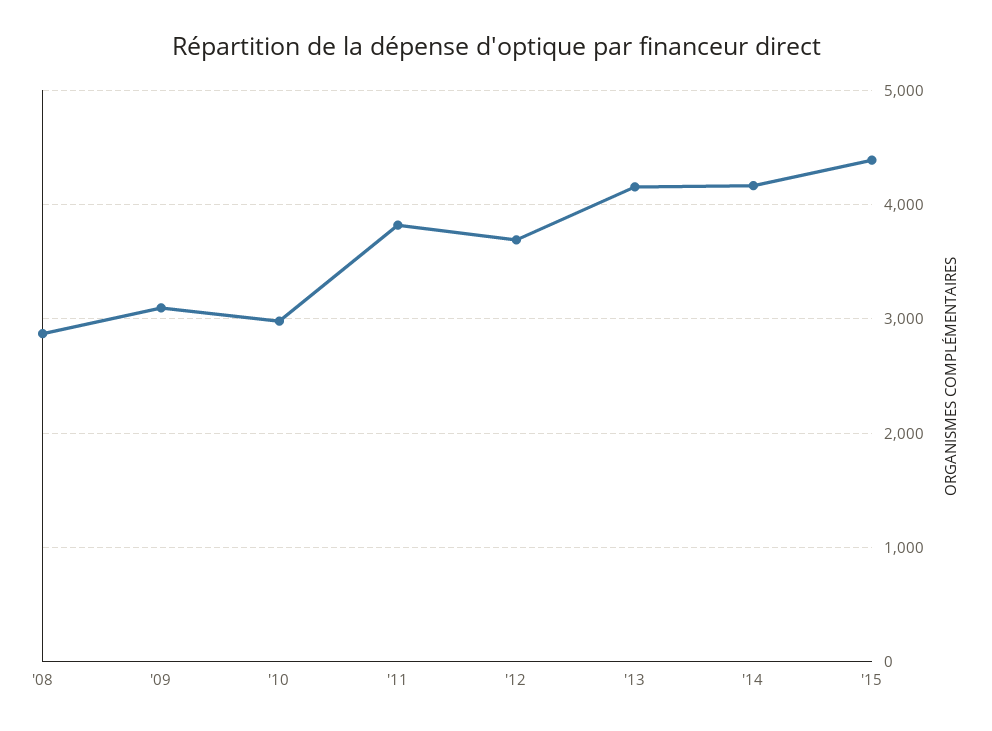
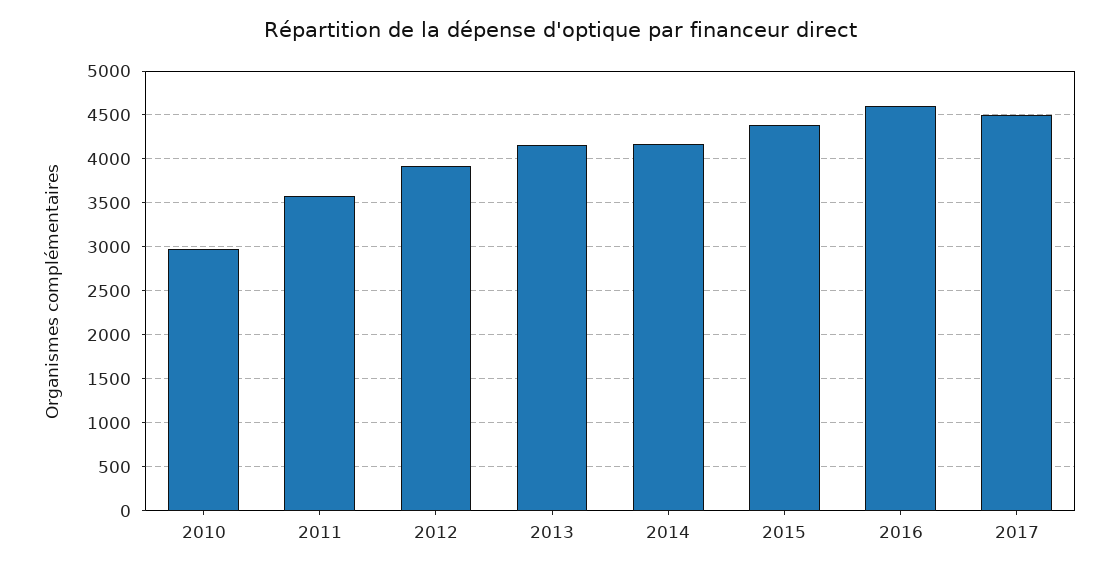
'08: 2900 -> none
'09: 3100 -> none
'11: 3800 -> 3600
'12: 3700 -> 3900
2016: none -> 4600
2017: none -> 4500

